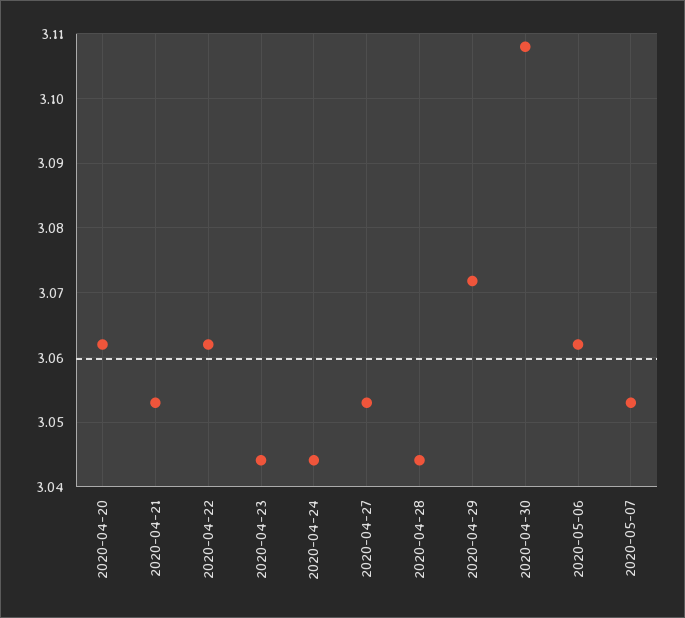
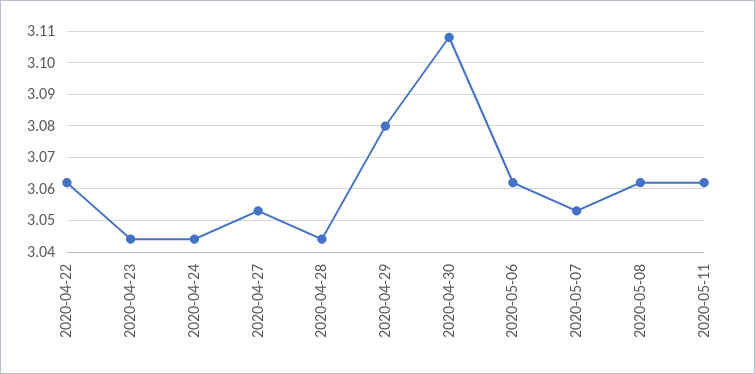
2020-04-20: 3.062 -> none
2020-04-21: 3.053 -> none
2020-04-29: 3.072 -> 3.08
2020-05-08: none -> 3.062
2020-05-11: none -> 3.062

